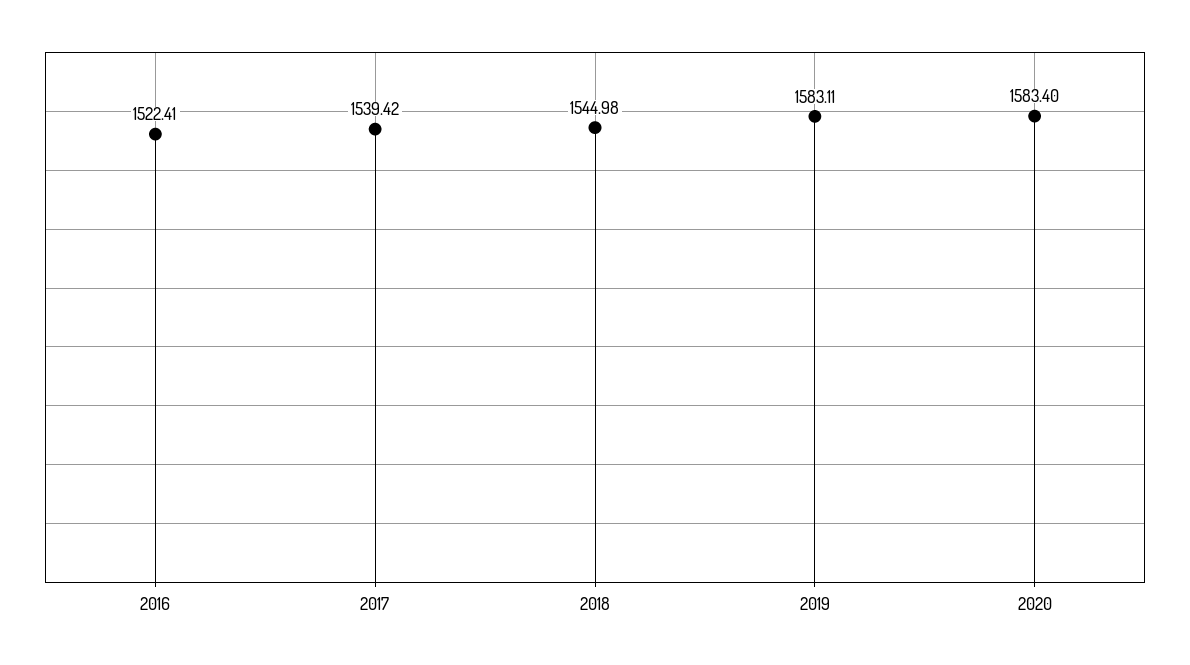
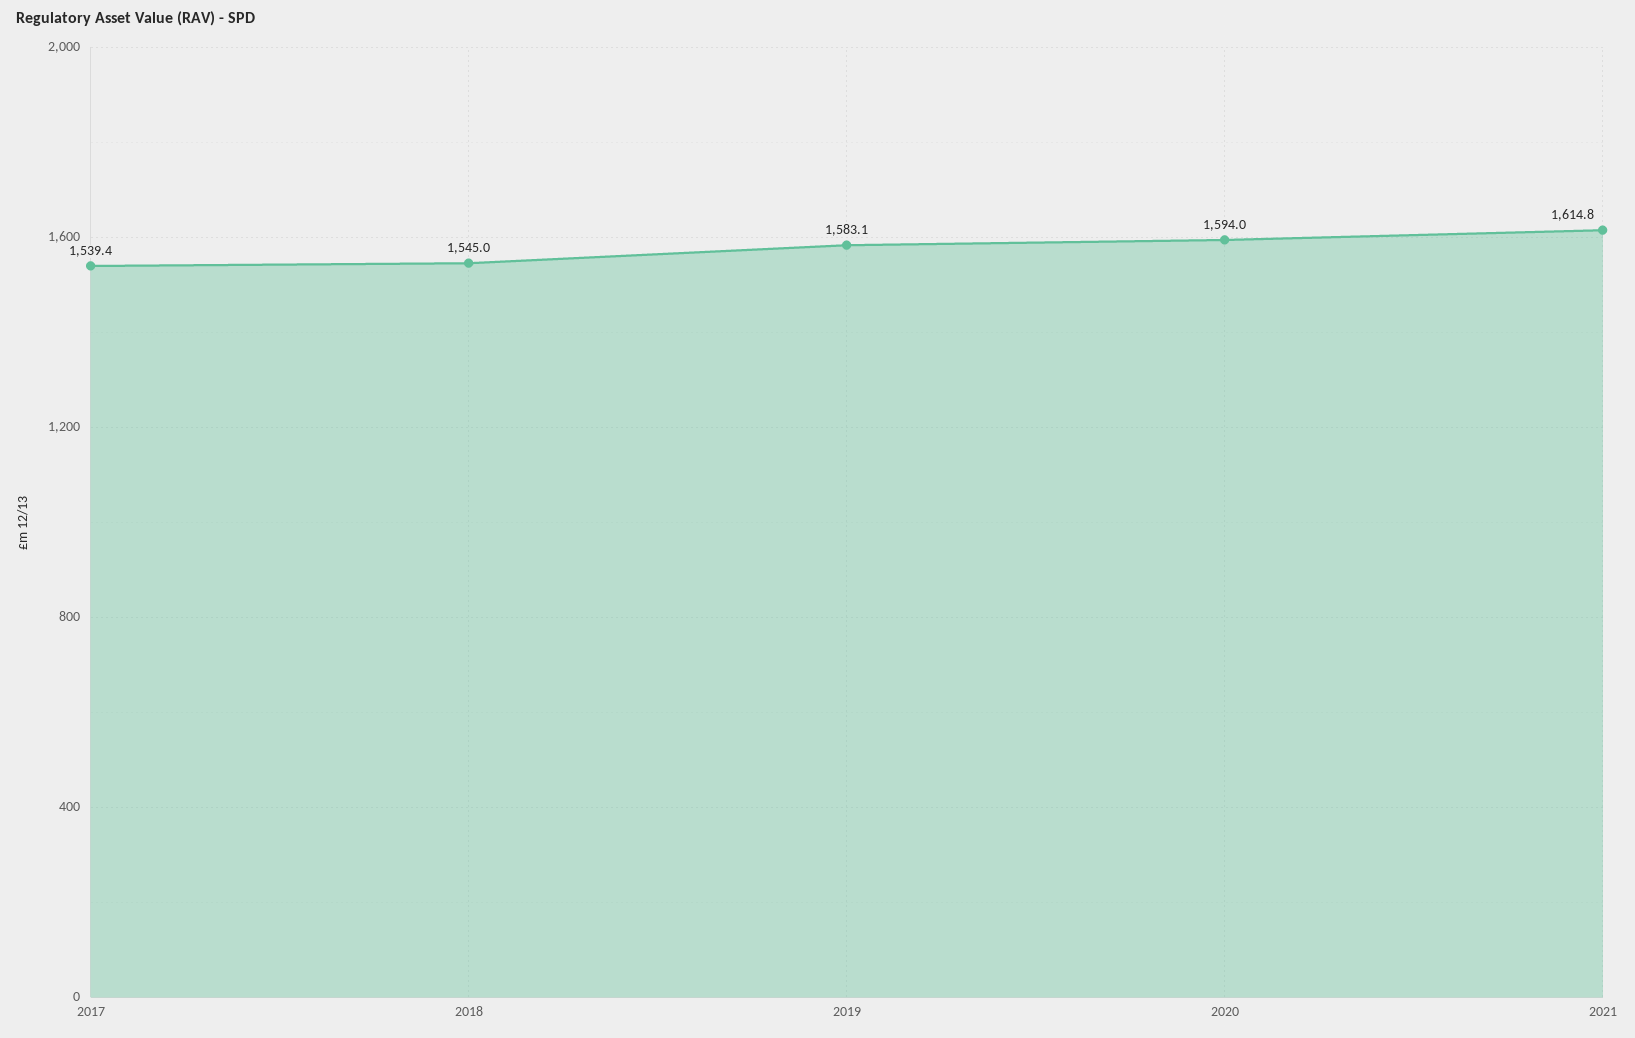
2016: 1522.41 -> none
2020: 1583.4 -> 1594
2021: none -> 1614.8

